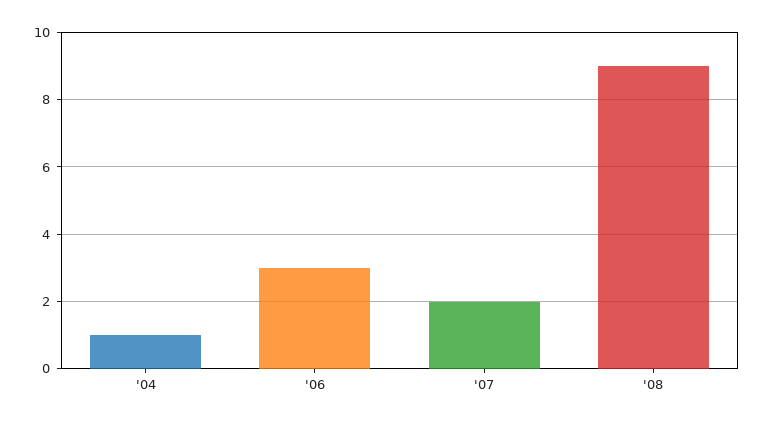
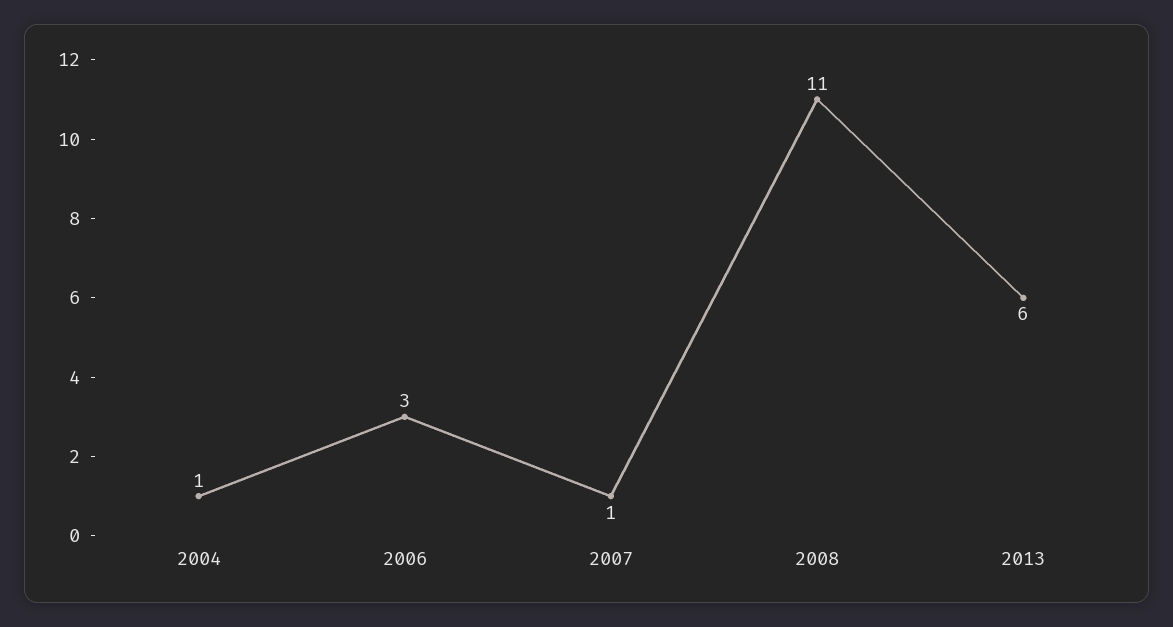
'07: 2 -> 1
'08: 9 -> 11
2013: none -> 6

